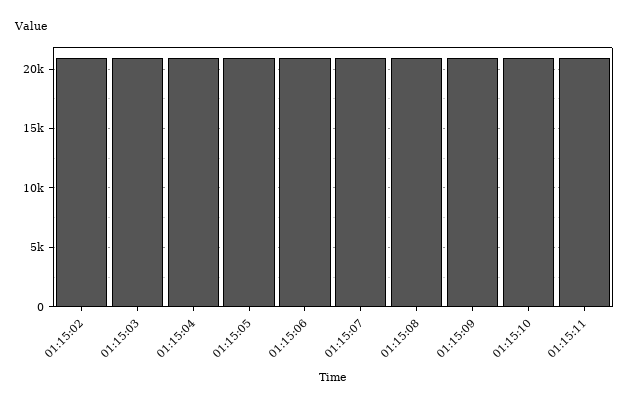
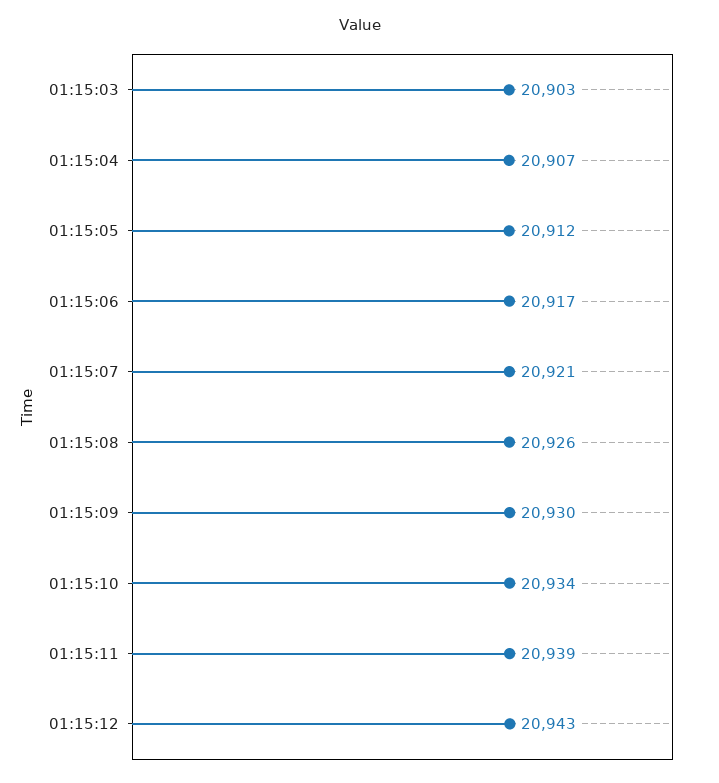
01:15:02: 21000 -> none
01:15:12: none -> 20943

